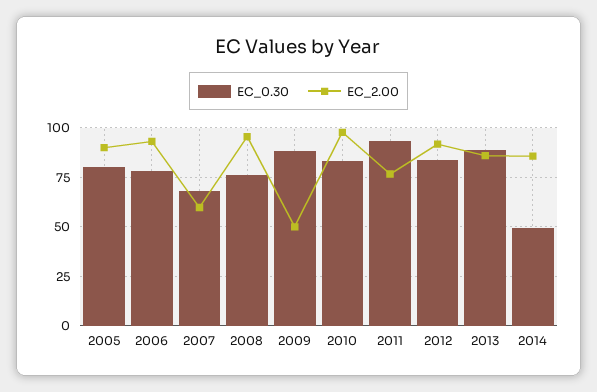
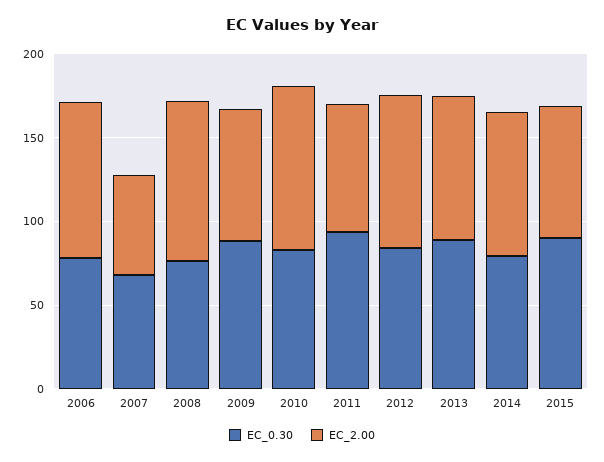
EC_0.30, 2005: 80 -> none
EC_2.00, 2005: 90 -> none
EC_2.00, 2009: 50 -> 80
EC_0.30, 2014: 50 -> 80
EC_0.30, 2015: none -> 90
EC_2.00, 2015: none -> 80

